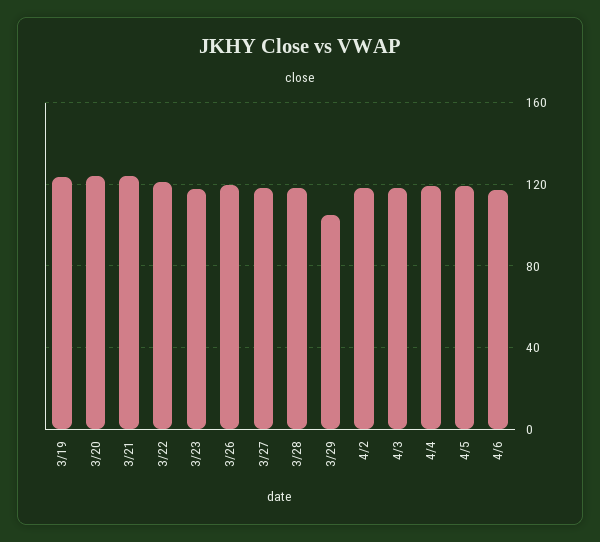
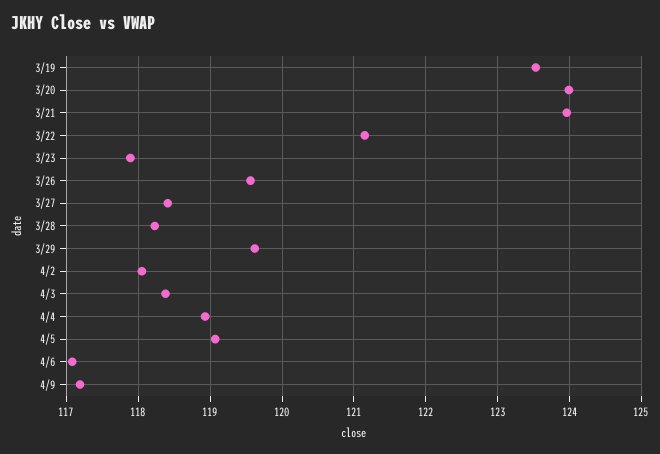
3/29: 105 -> 119.6
4/9: none -> 117.2

